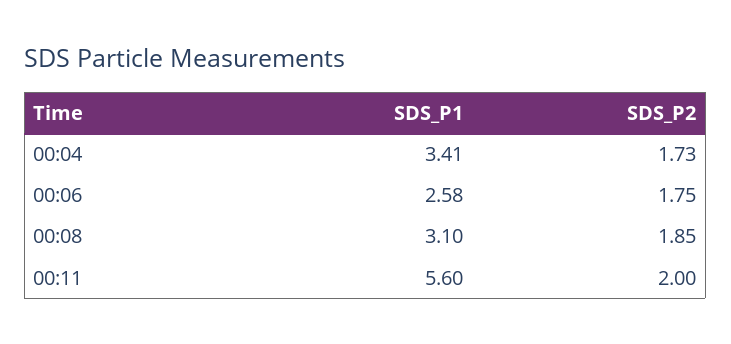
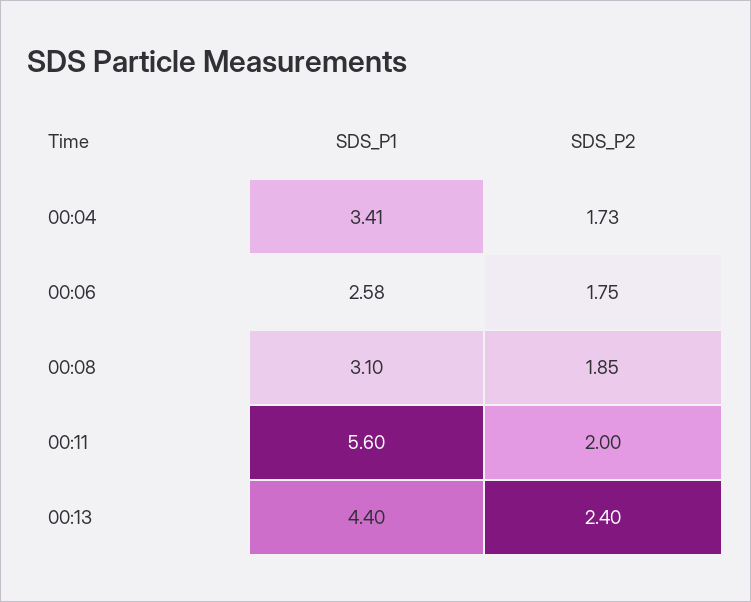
SDS_P1, 00:13: none -> 4.4
SDS_P2, 00:13: none -> 2.4

